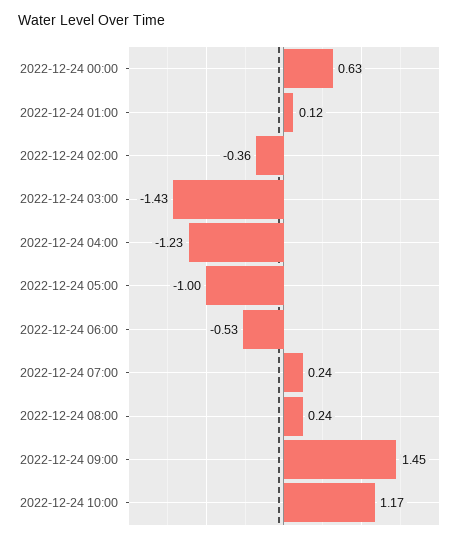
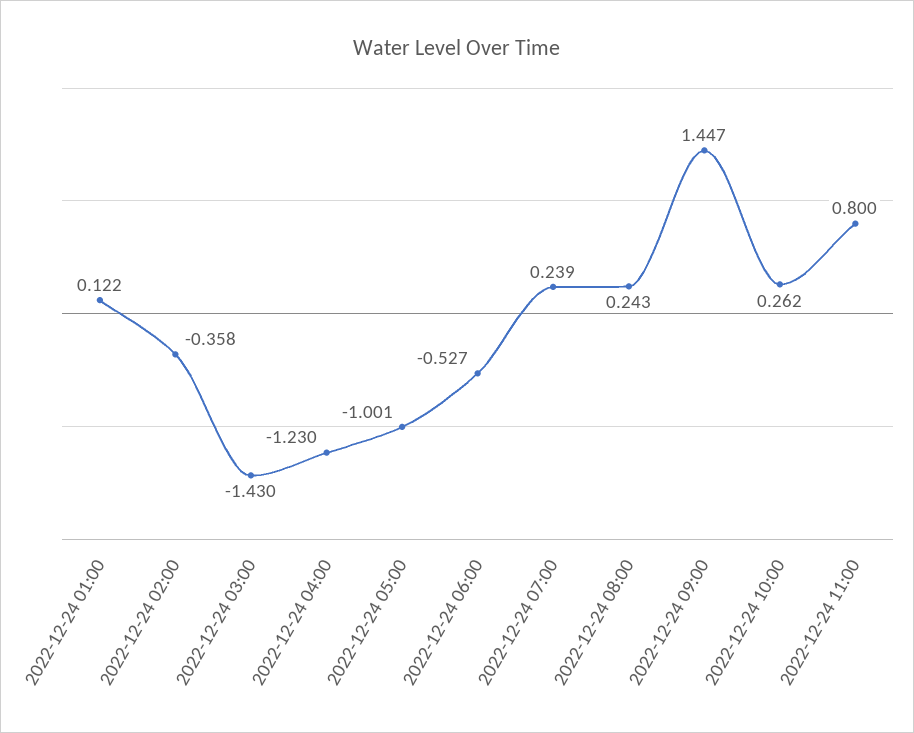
2022-12-24 00:00: 0.63 -> none
2022-12-24 10:00: 1.17 -> 0.262
2022-12-24 11:00: none -> 0.8

